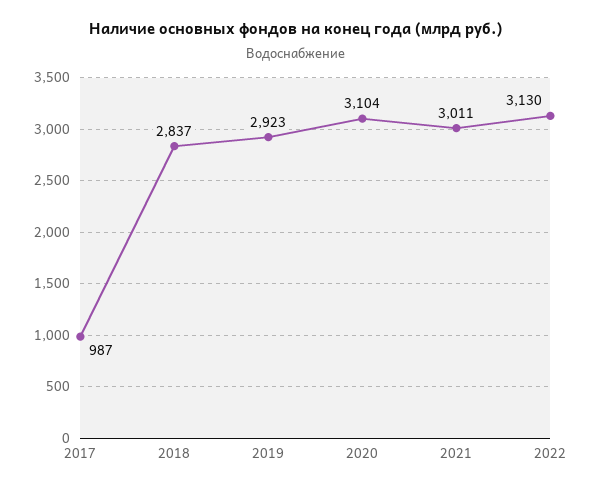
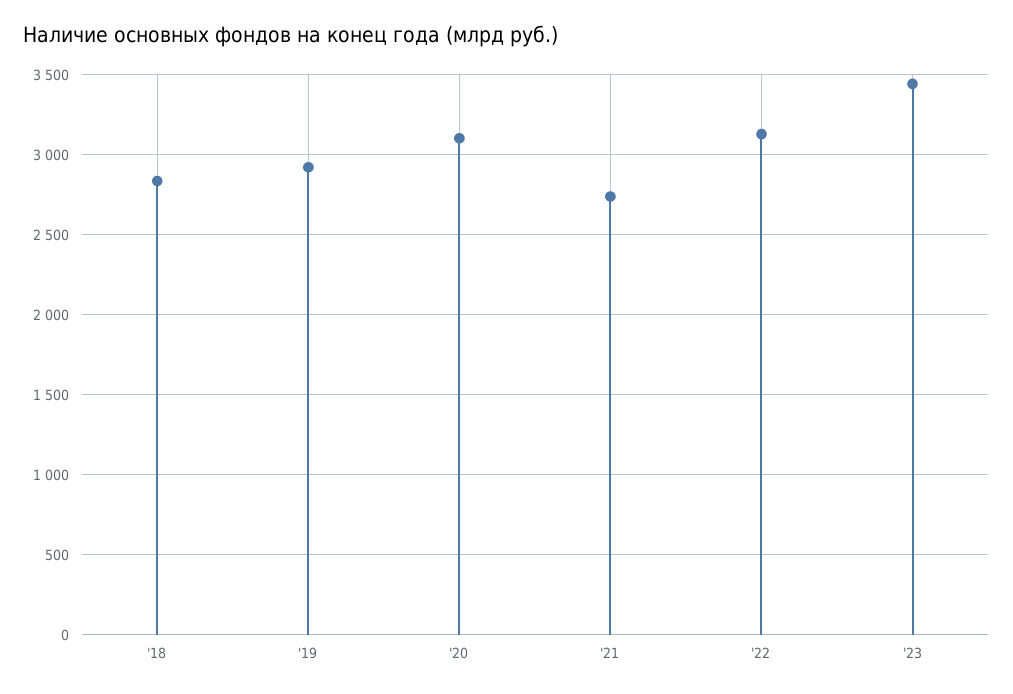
2017: 987 -> none
2021: 3011 -> 2750
'23: none -> 3450

